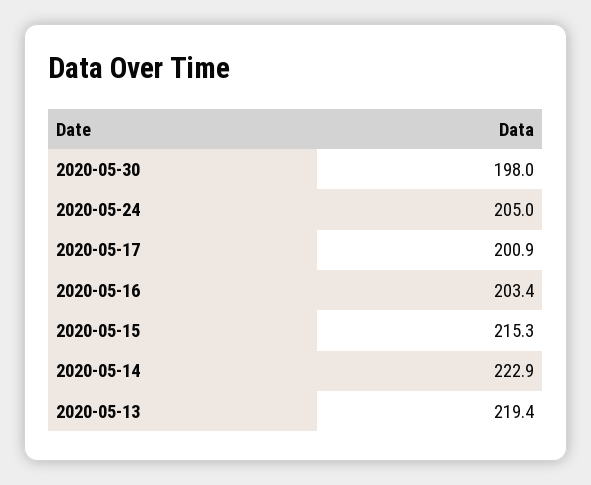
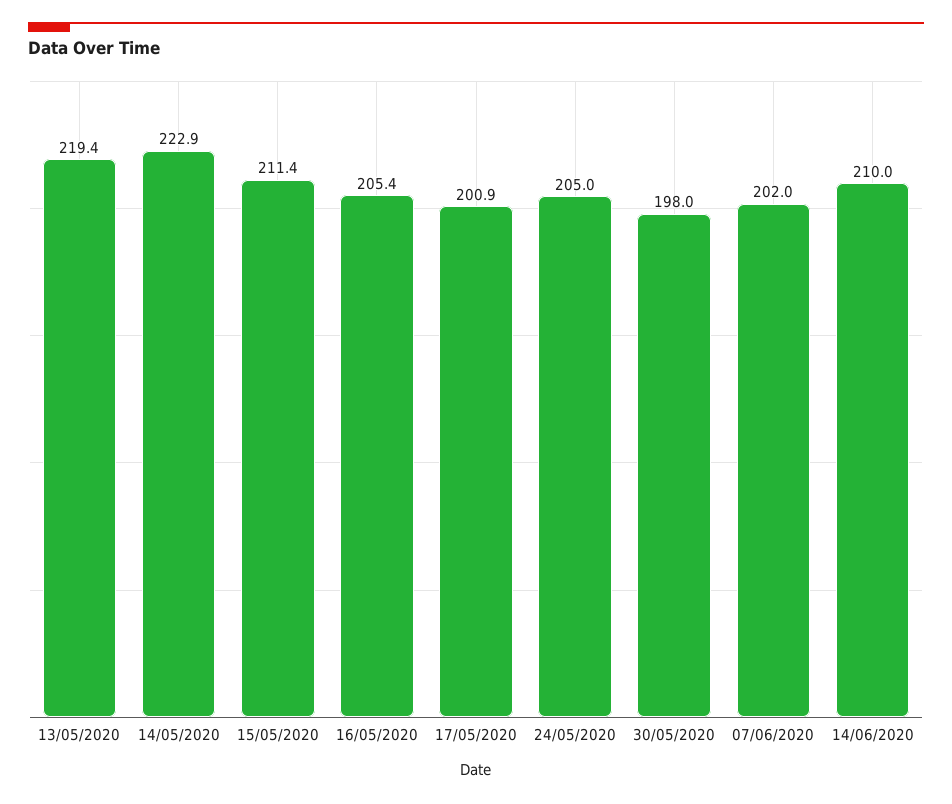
2020-05-16: 203.4 -> 205.4
2020-05-15: 215.3 -> 211.4
07/06/2020: none -> 202
14/06/2020: none -> 210

